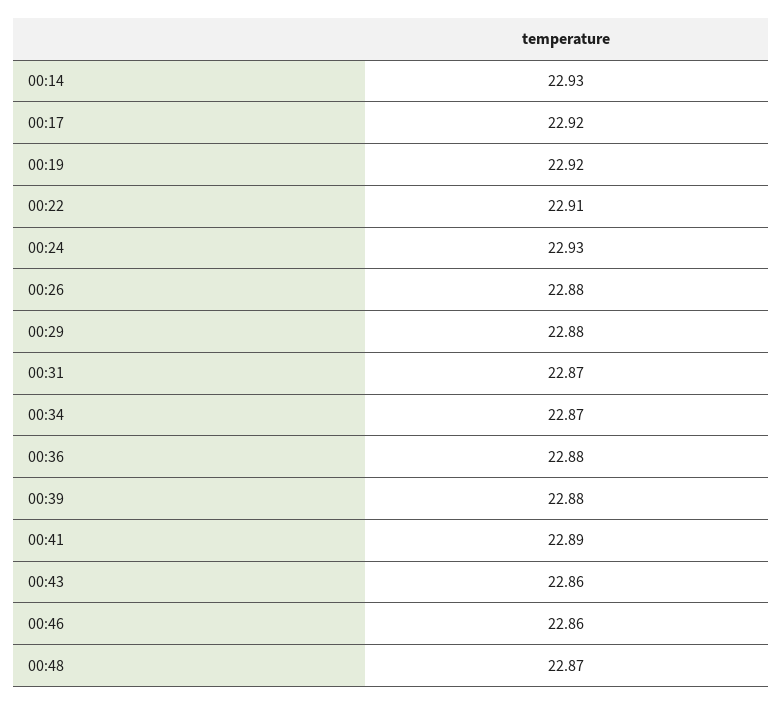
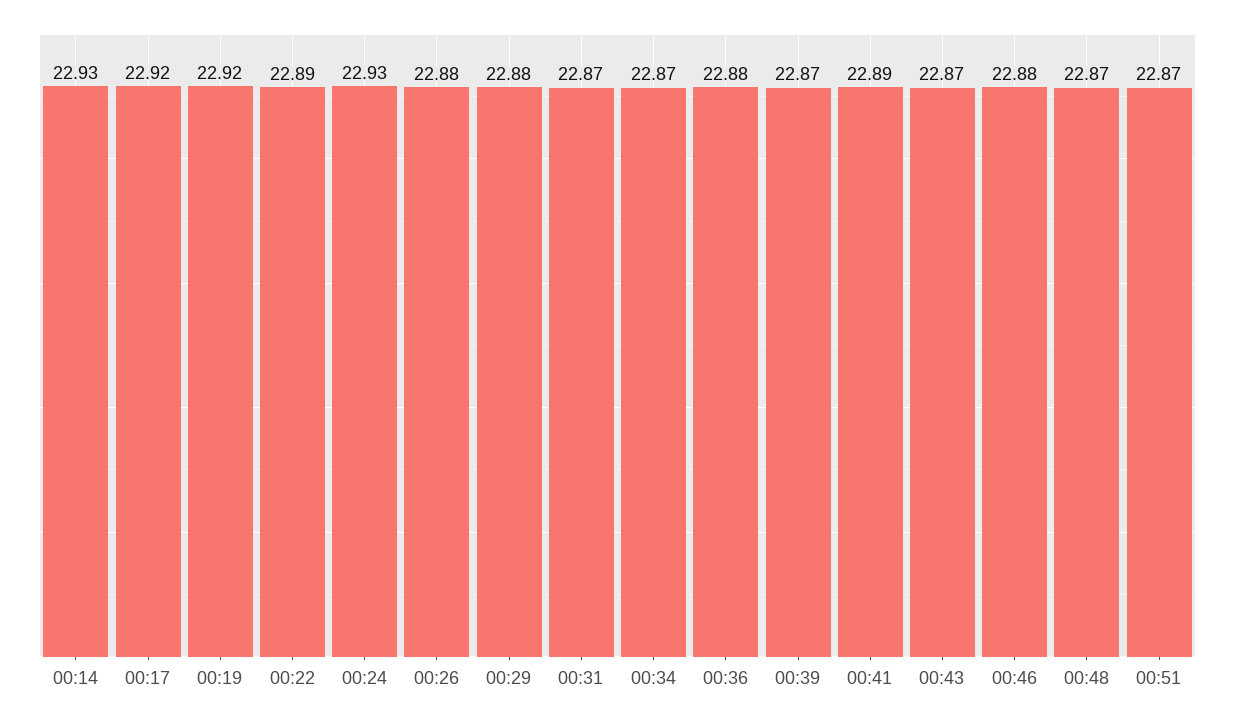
00:22: 22.91 -> 22.89
00:39: 22.88 -> 22.87
00:43: 22.86 -> 22.87
00:46: 22.86 -> 22.88
00:51: none -> 22.87

